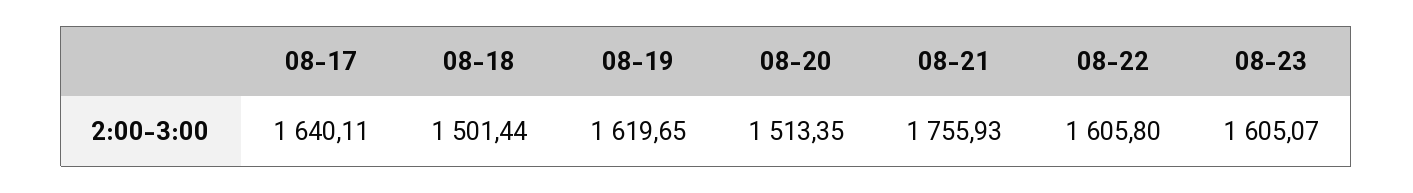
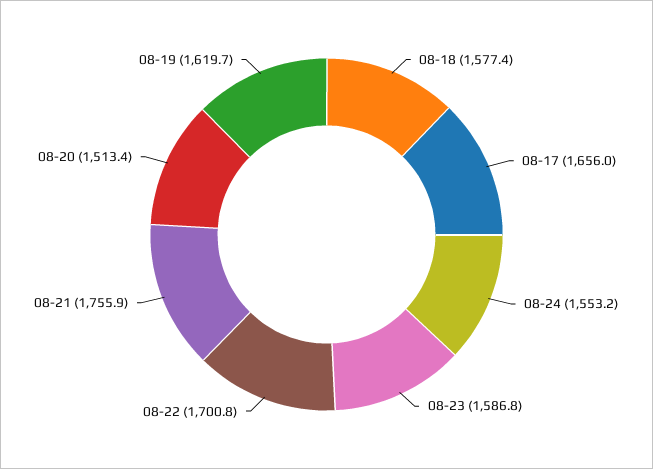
08-17: 1640.11 -> 1656
08-18: 1501.44 -> 1577.4
08-22: 1605.8 -> 1700.8
08-23: 1605.07 -> 1586.8
08-24: none -> 1553.2

